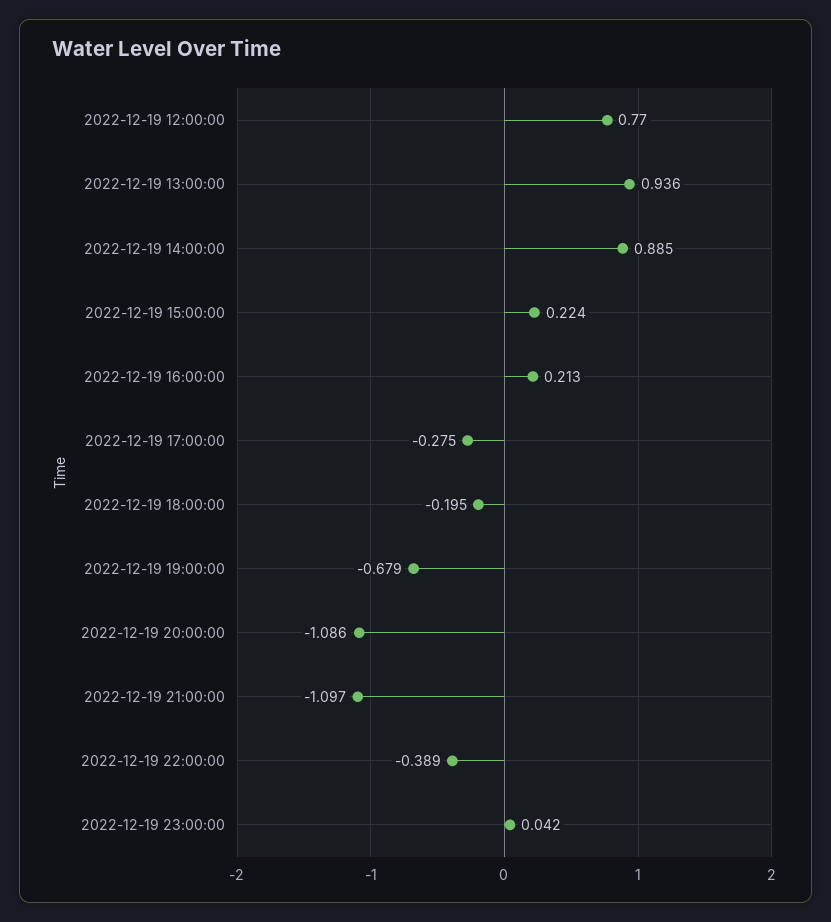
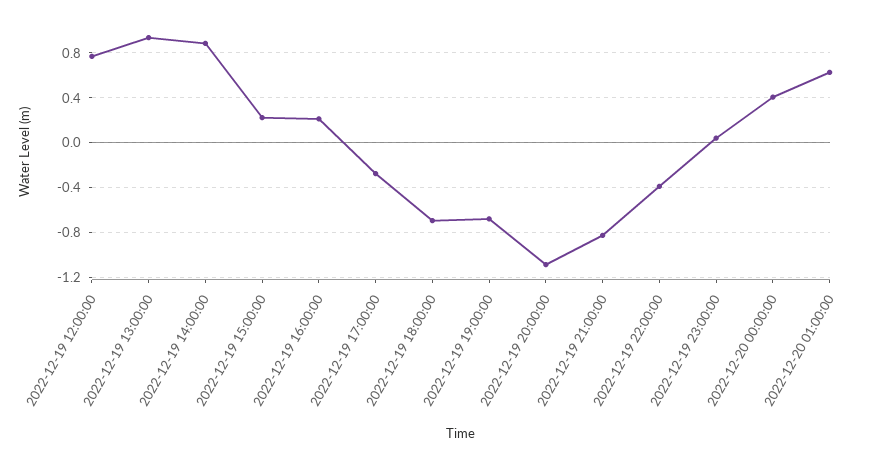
2022-12-19 18:00:00: -0.195 -> -0.7
2022-12-19 21:00:00: -1.097 -> -0.8
2022-12-20 00:00:00: none -> 0.4
2022-12-20 01:00:00: none -> 0.6

